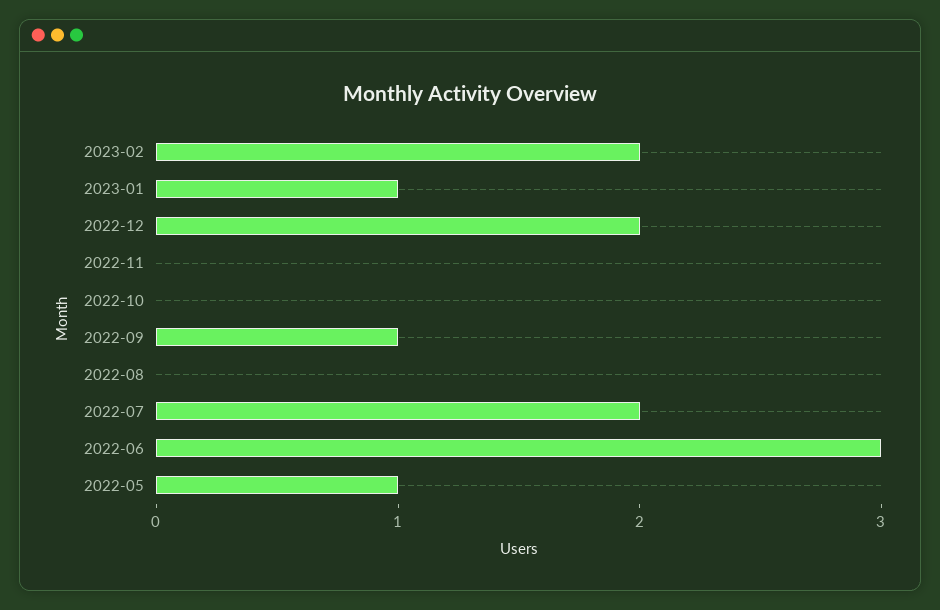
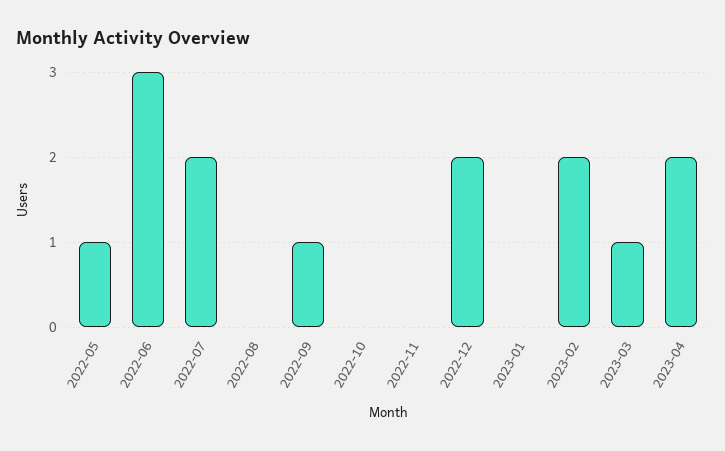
2023-01: 1 -> 0
2023-03: none -> 1
2023-04: none -> 2

